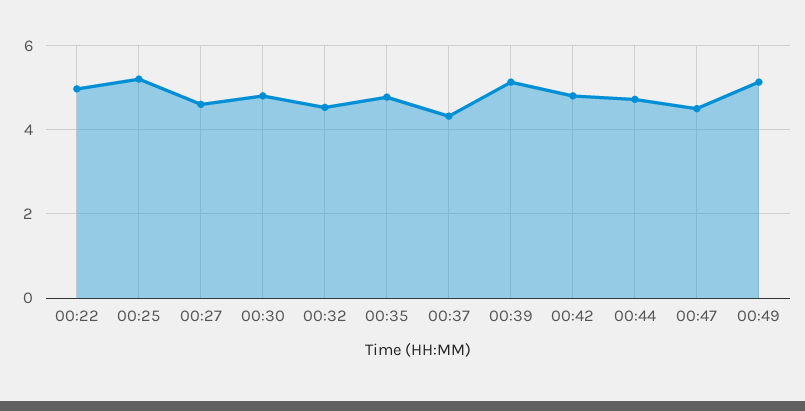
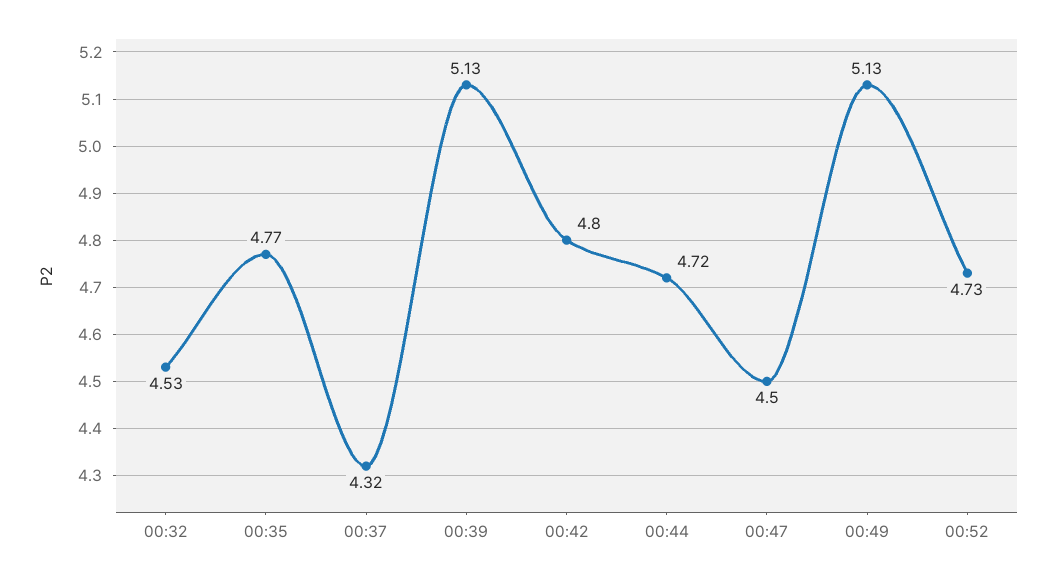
00:22: 5 -> none
00:25: 5.2 -> none
00:27: 4.6 -> none
00:30: 4.8 -> none
00:52: none -> 4.73

